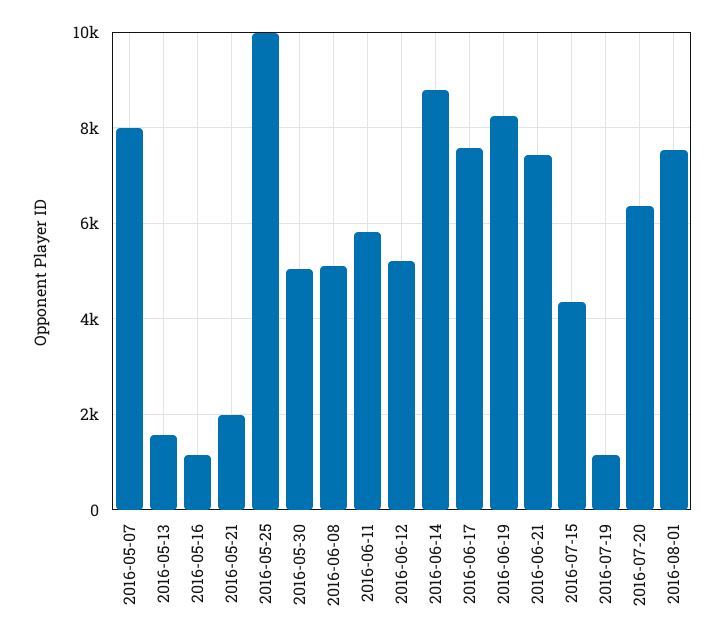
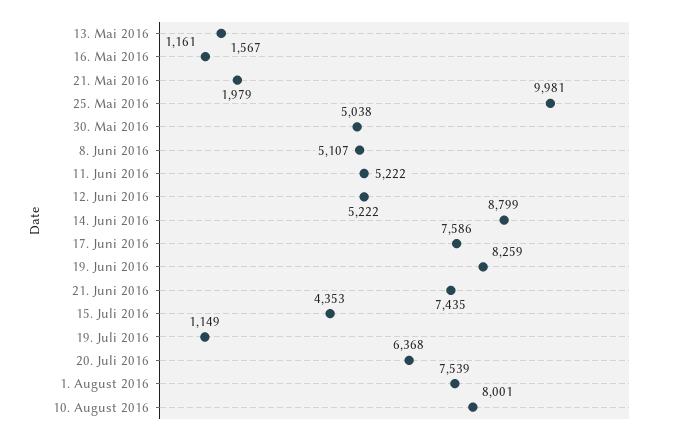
2016-05-07: 8000 -> none
2016-06-11: 5800 -> 5222
10. August 2016: none -> 8001

